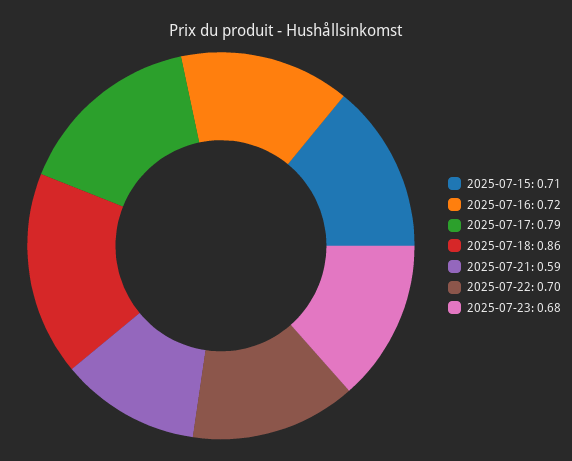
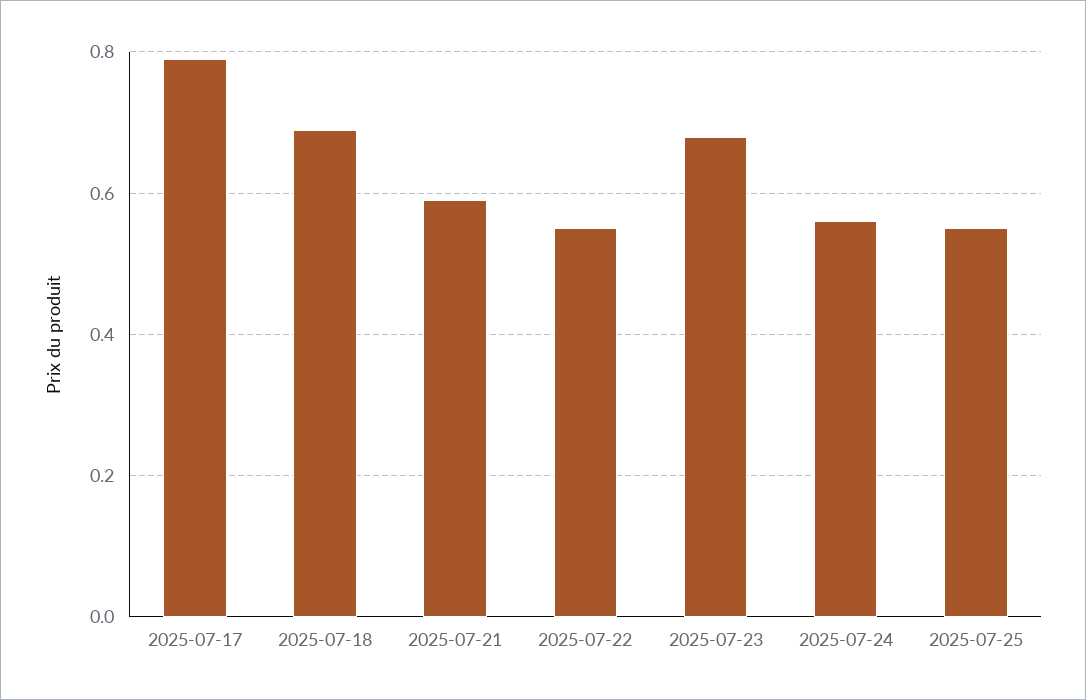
2025-07-15: 0.71 -> none
2025-07-16: 0.72 -> none
2025-07-18: 0.86 -> 0.7
2025-07-22: 0.7 -> 0.55
2025-07-24: none -> 0.55
2025-07-25: none -> 0.55

